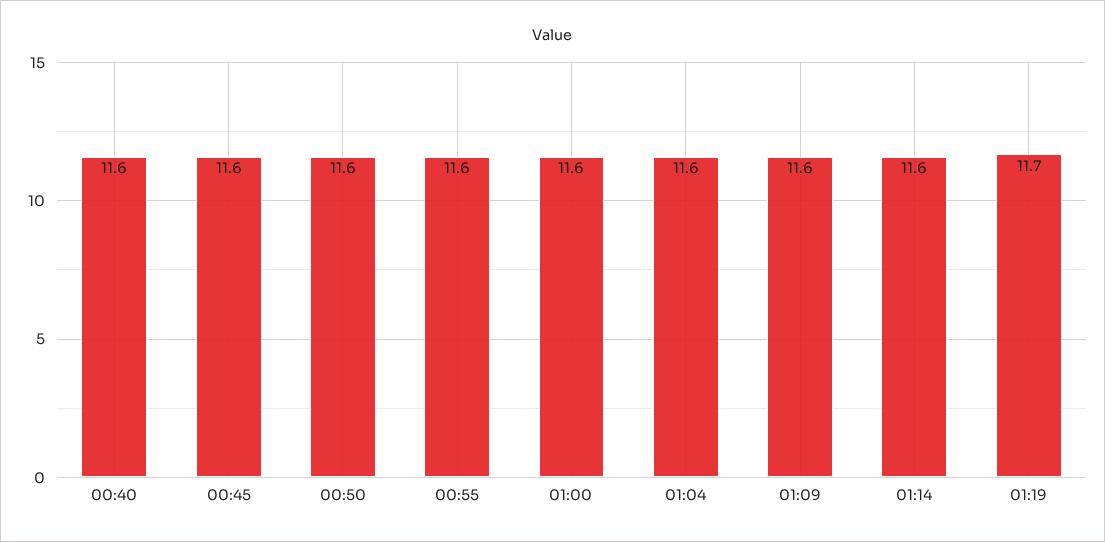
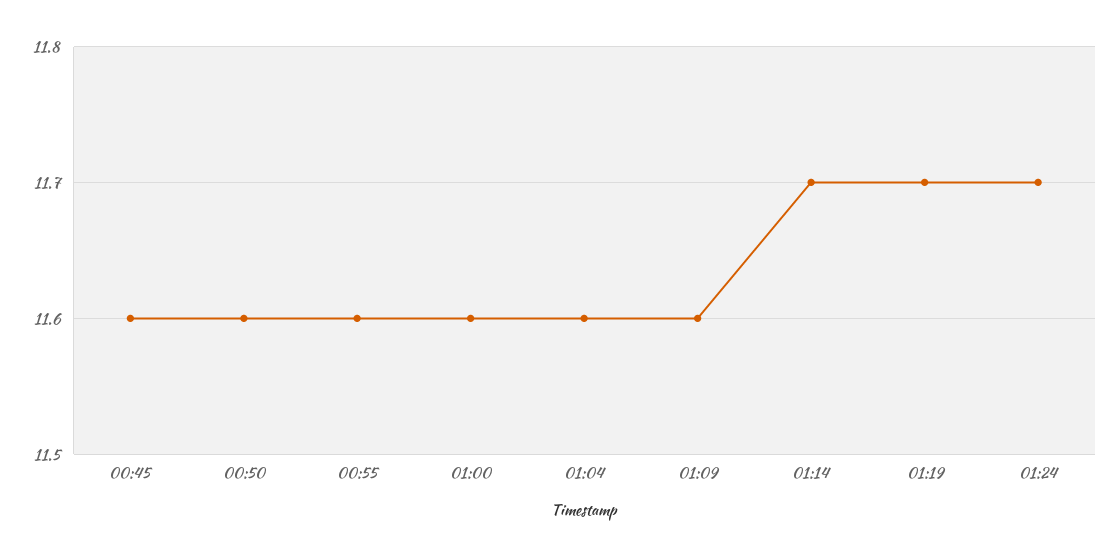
00:40: 11.6 -> none
01:14: 11.6 -> 11.7
01:24: none -> 11.7

